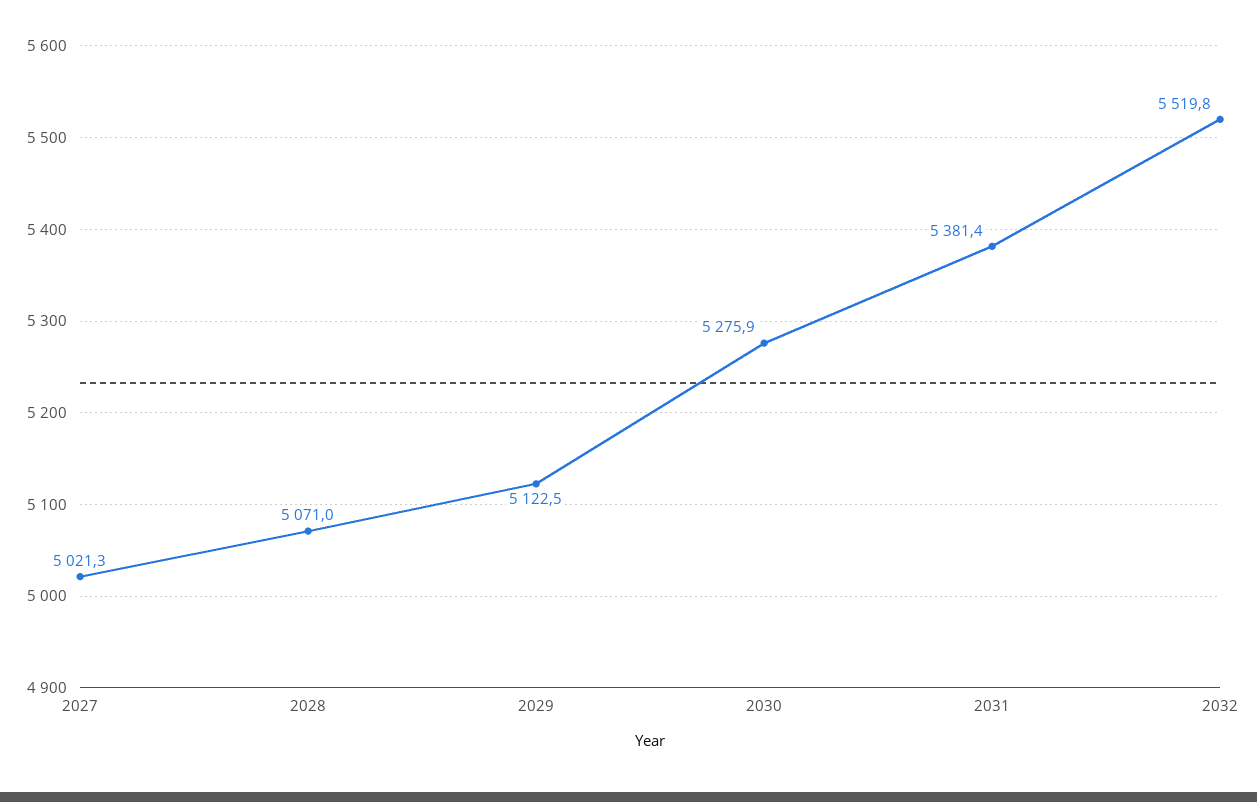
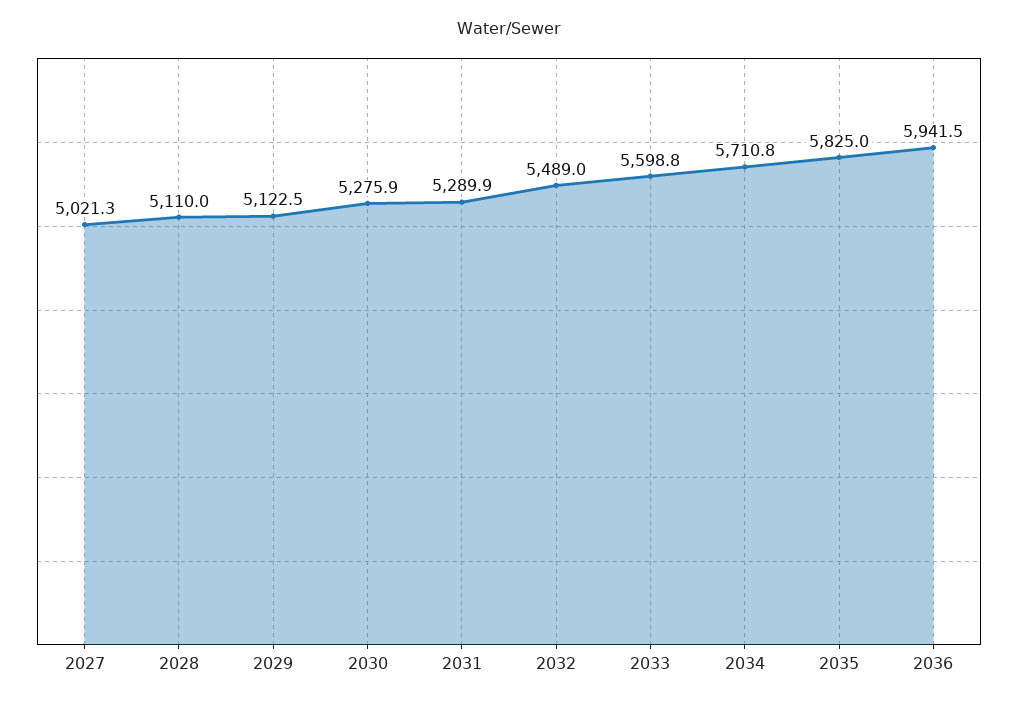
2028: 5071 -> 5110
2031: 5381.4 -> 5289.9
2032: 5519.8 -> 5489
2033: none -> 5598.8
2034: none -> 5710.8
2035: none -> 5825
2036: none -> 5941.5

